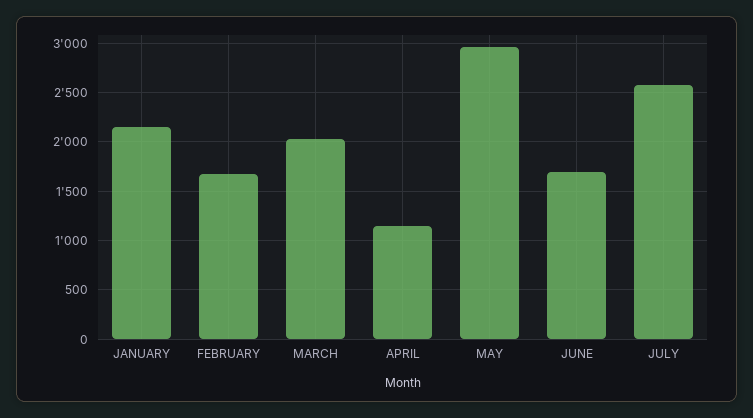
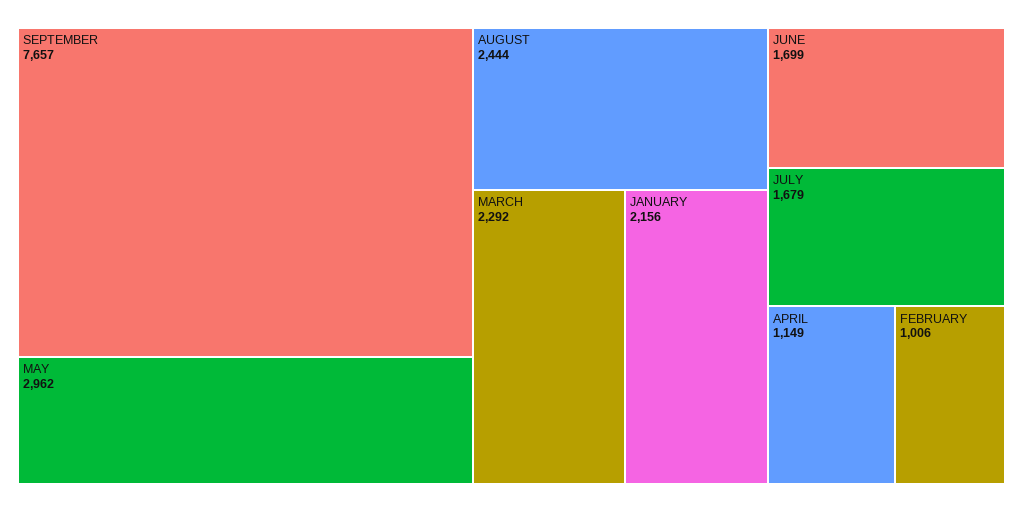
FEBRUARY: 1700 -> 1006
MARCH: 2000 -> 2292
JULY: 2600 -> 1679
SEPTEMBER: none -> 7657
AUGUST: none -> 2444

